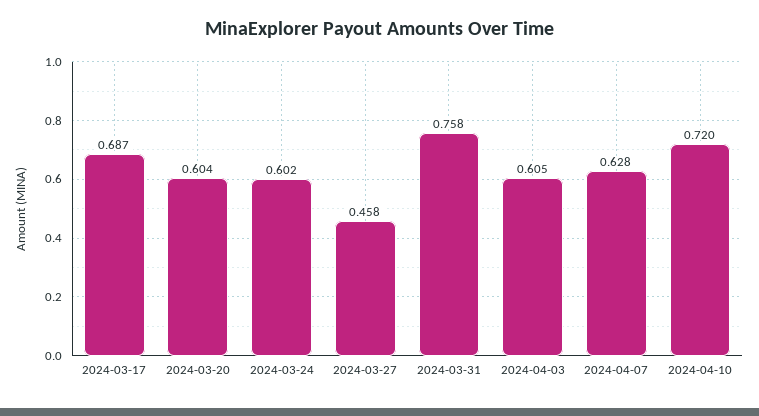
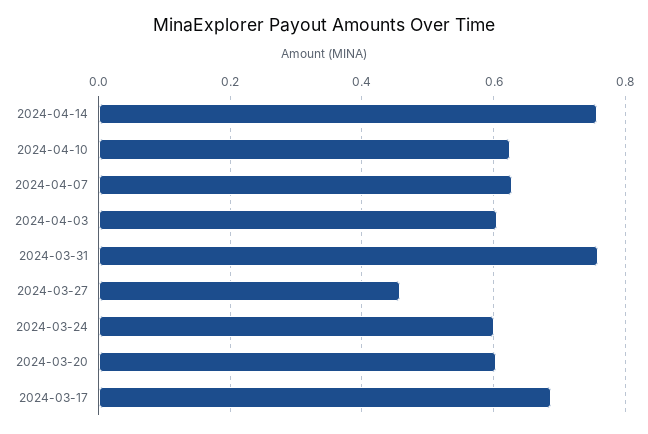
2024-04-10: 0.72 -> 0.62
2024-04-14: none -> 0.76

